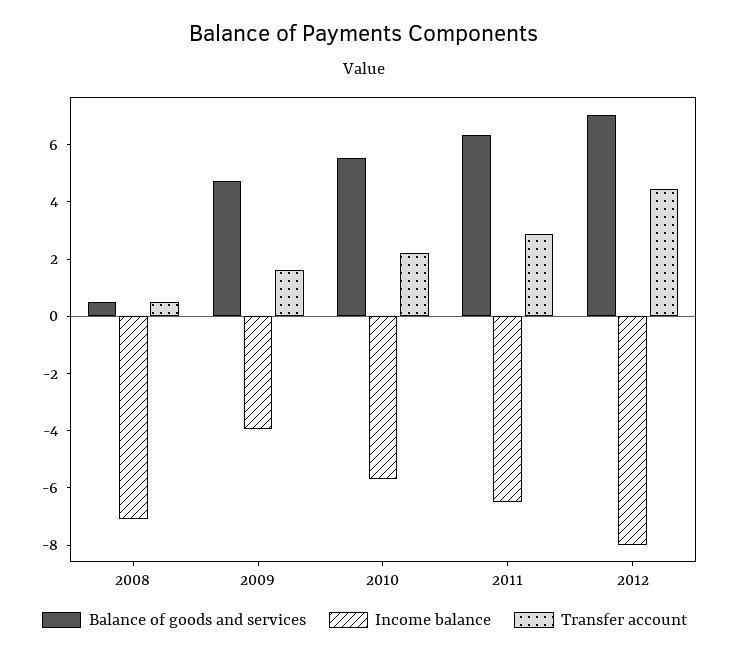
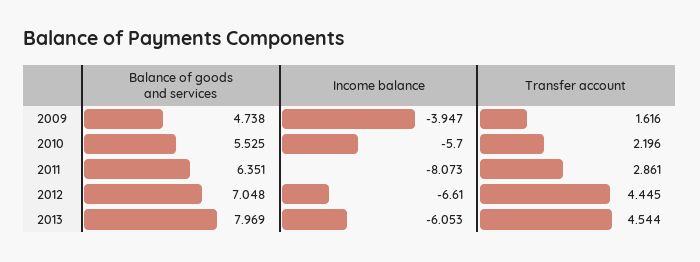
Balance of goods and services, 2008: 0.5 -> none
Income balance, 2008: -7 -> none
Transfer account, 2008: 0.5 -> none
Income balance, 2011: -6.5 -> -8.073
Income balance, 2012: -8 -> -6.61
Balance of goods and services, 2013: none -> 7.969
Income balance, 2013: none -> -6.053
Transfer account, 2013: none -> 4.544

